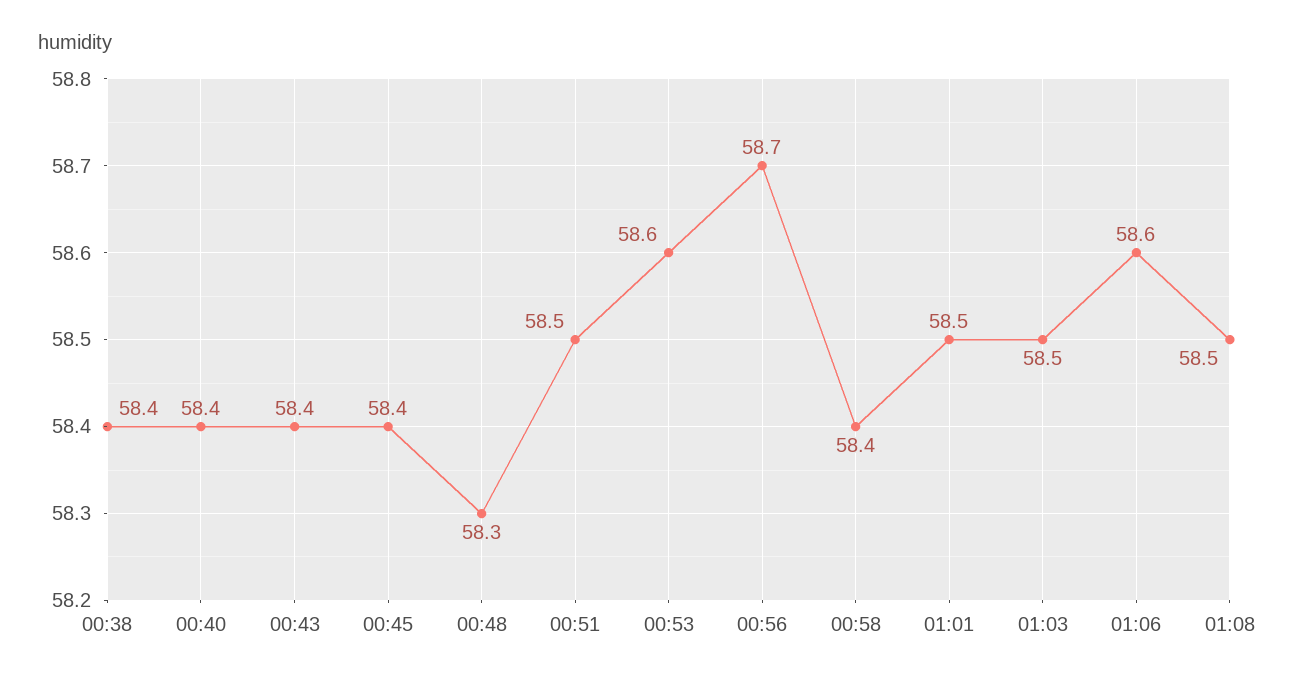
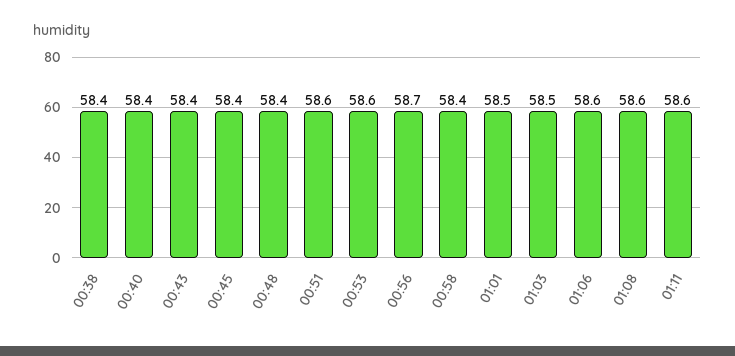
00:48: 58.3 -> 58.4
00:51: 58.5 -> 58.6
01:08: 58.5 -> 58.6
01:11: none -> 58.6

